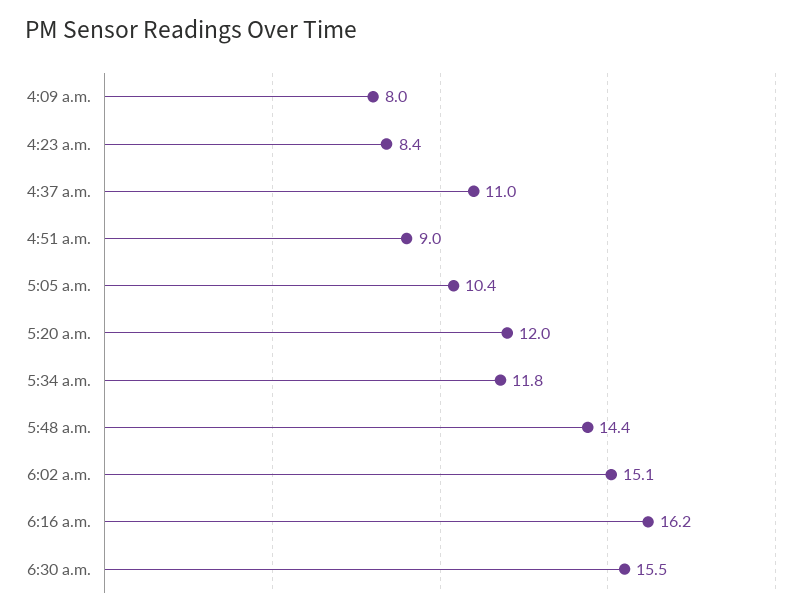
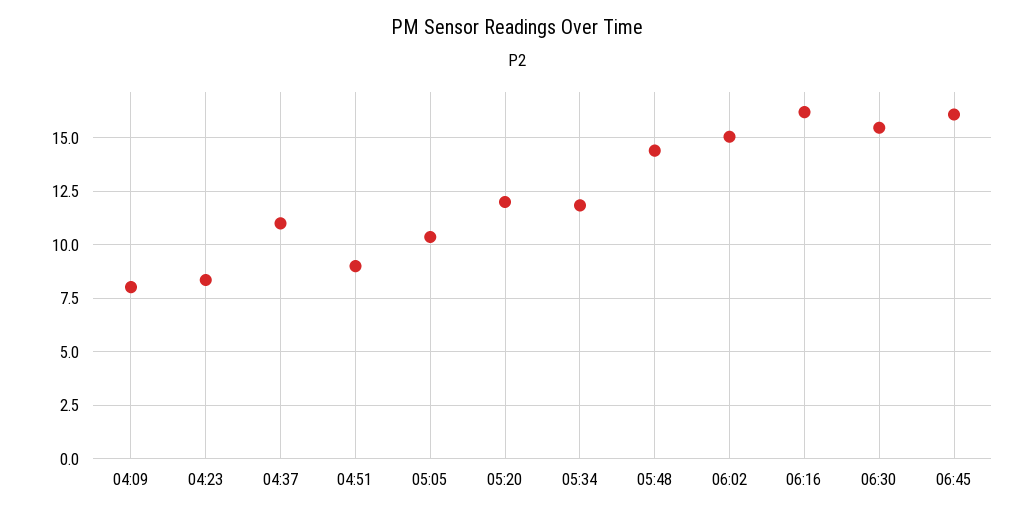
06:45: none -> 16

